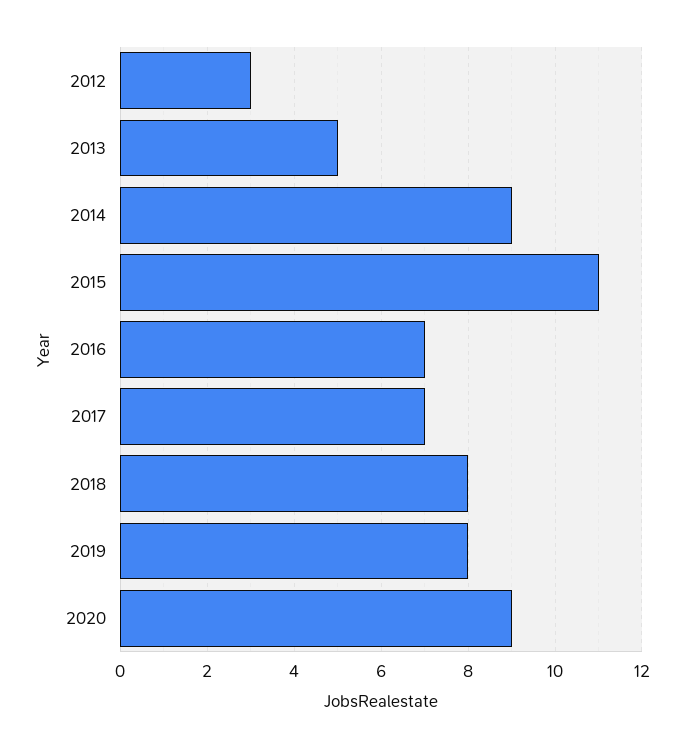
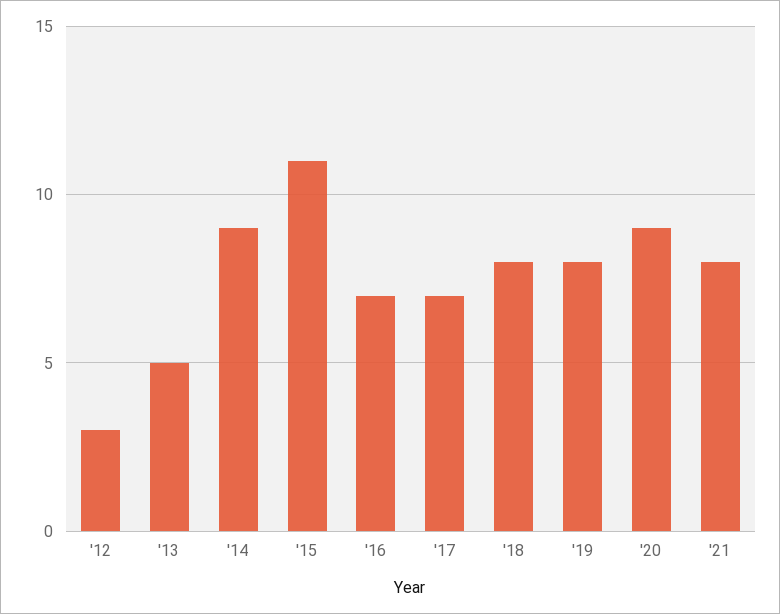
'21: none -> 8

